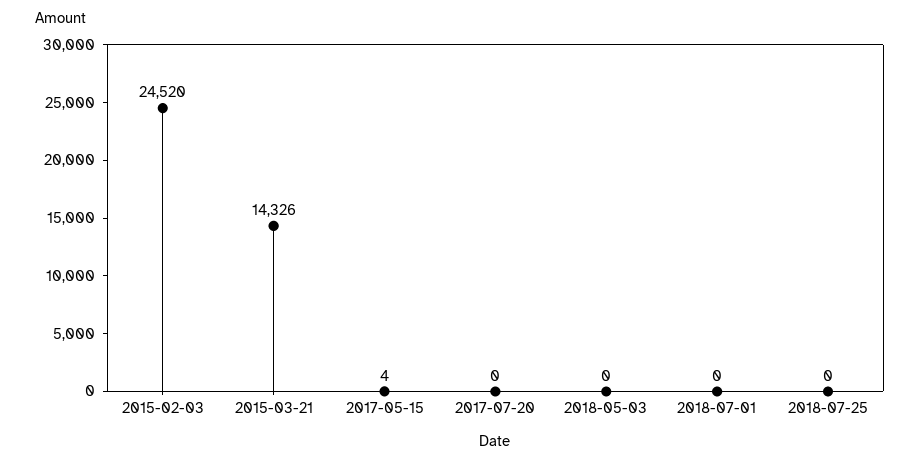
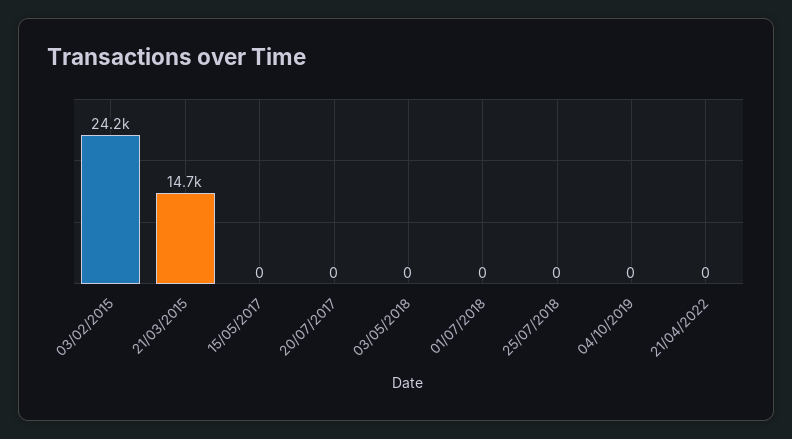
2015-02-03: 24520 -> 24200
2015-03-21: 14326 -> 14700
2017-05-15: 4 -> 0
04/10/2019: none -> 0
21/04/2022: none -> 0

